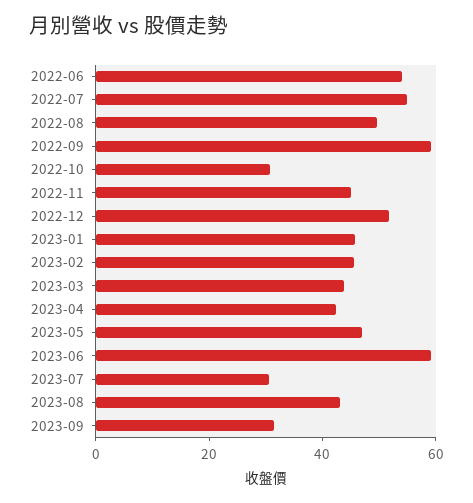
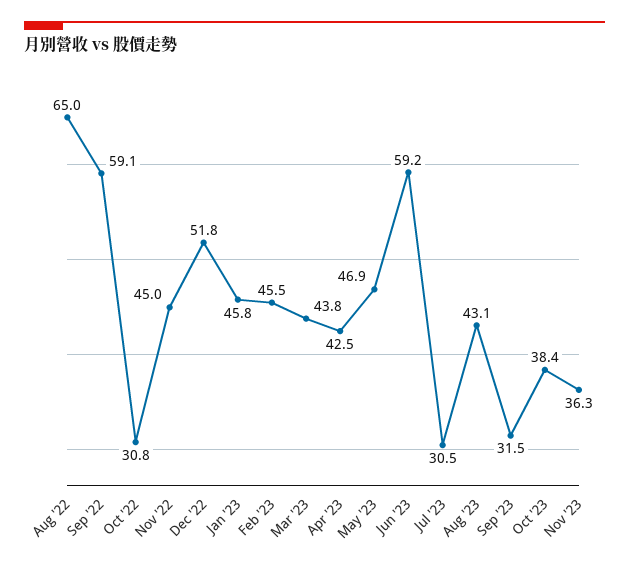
2022-06: 55 -> none
2022-07: 55 -> none
2022-08: 50 -> 65
Oct '23: none -> 38.4
Nov '23: none -> 36.3

